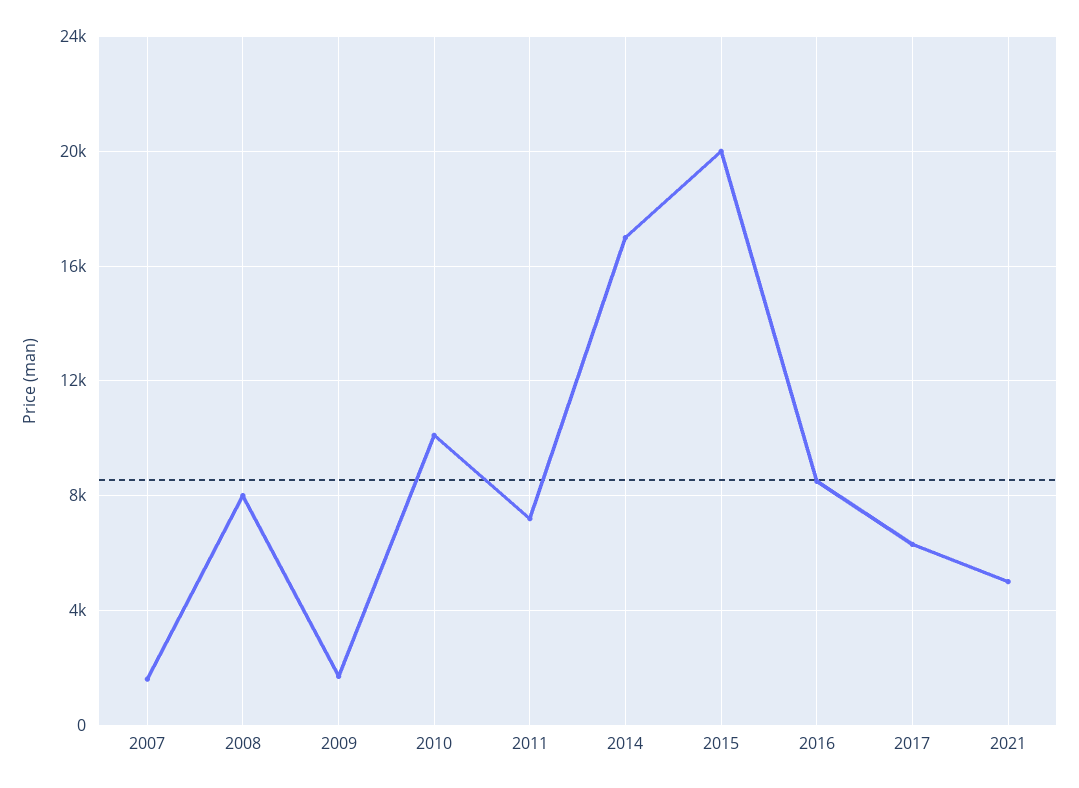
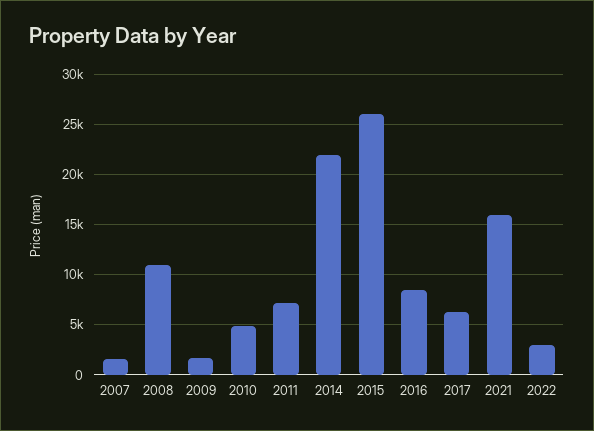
2008: 8000 -> 11000
2010: 10000 -> 5000
2014: 17000 -> 22000
2015: 20000 -> 26000
2021: 5000 -> 16000
2022: none -> 3000

